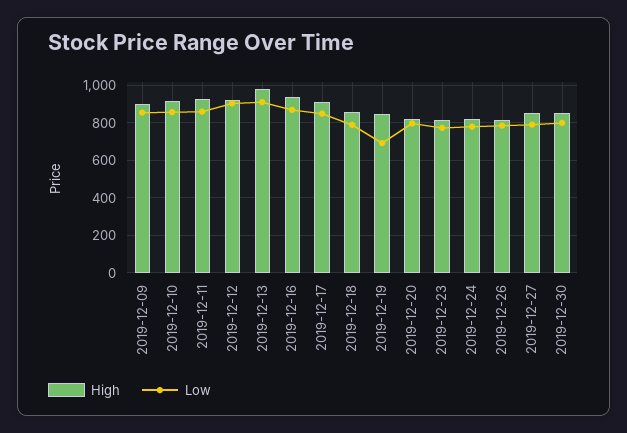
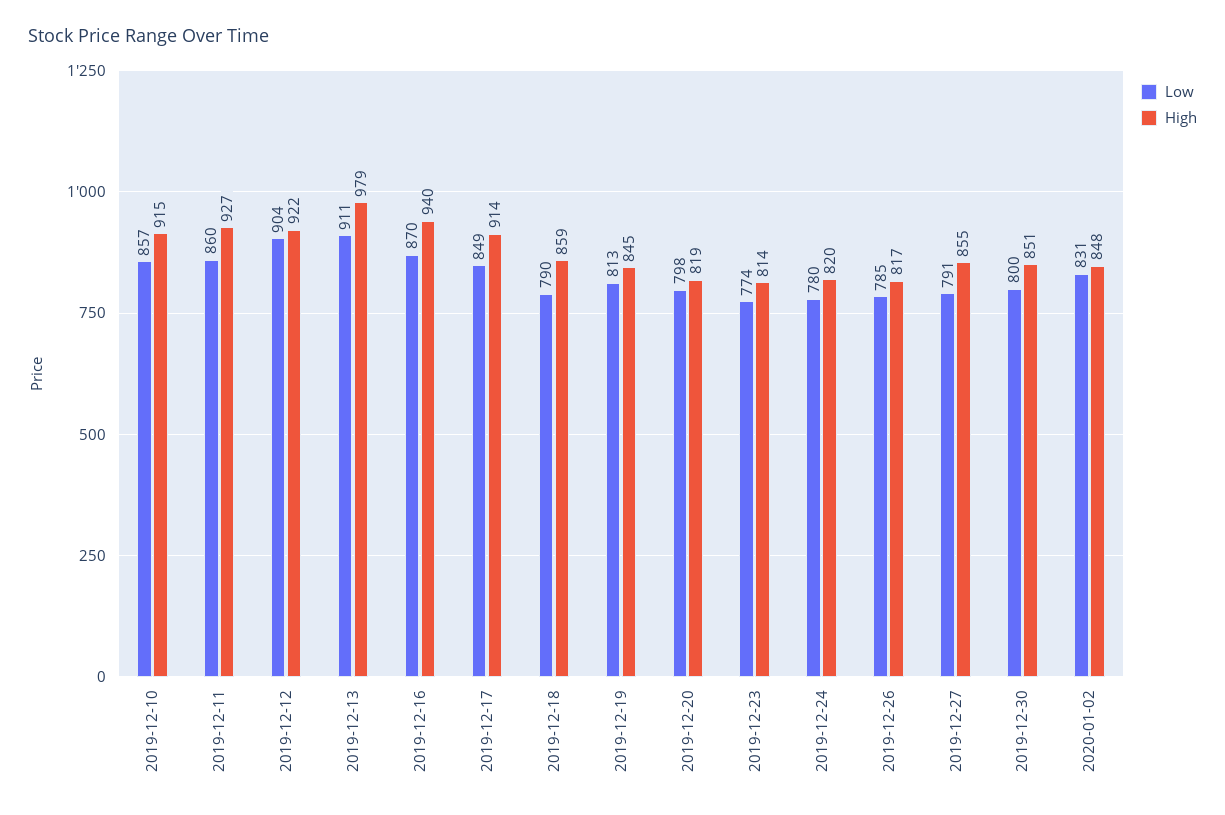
High, 2019-12-09: 900 -> none
Low, 2019-12-09: 850 -> none
Low, 2019-12-19: 700 -> 813
Low, 2020-01-02: none -> 831
High, 2020-01-02: none -> 848

